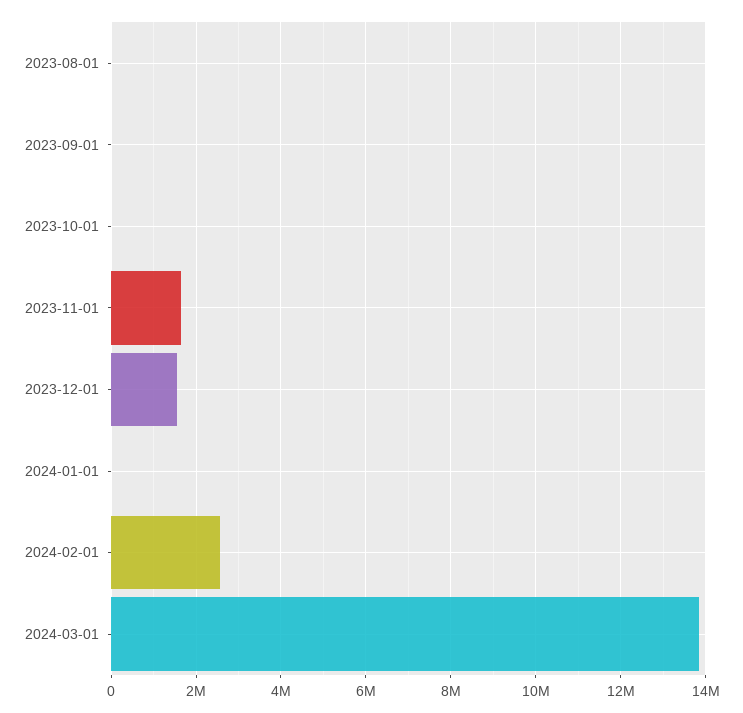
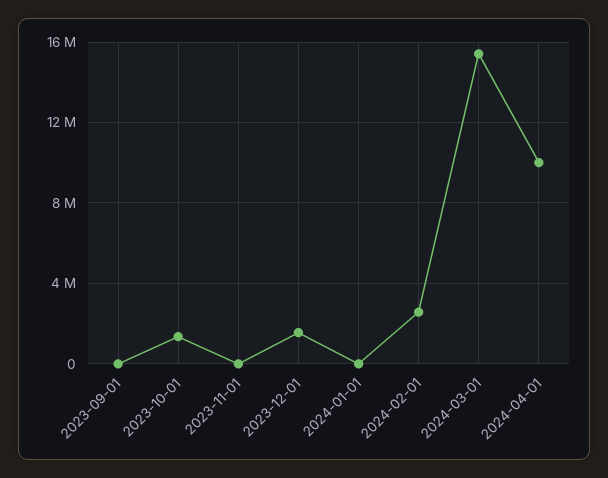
2023-08-01: 0 -> none
2023-10-01: 0 -> 1500000
2023-11-01: 1600000 -> 0
2024-03-01: 13800000 -> 15500000
2024-04-01: none -> 10000000

